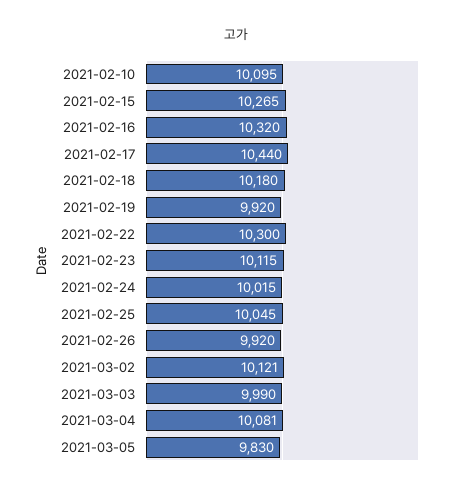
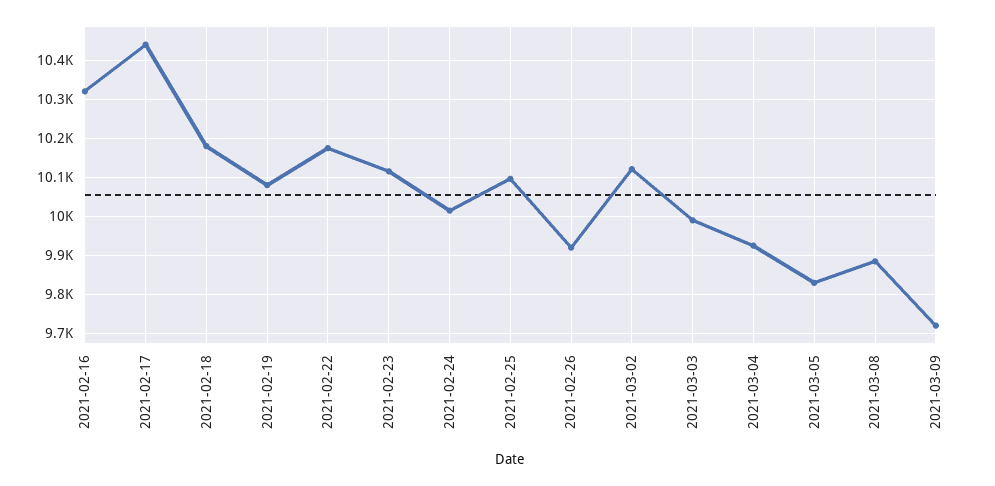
2021-02-10: 10095 -> none
2021-02-15: 10265 -> none
2021-02-19: 9920 -> 10080
2021-02-22: 10300 -> 10180
2021-02-25: 10045 -> 10100
2021-03-04: 10081 -> 9920
2021-03-08: none -> 9880
2021-03-09: none -> 9720

